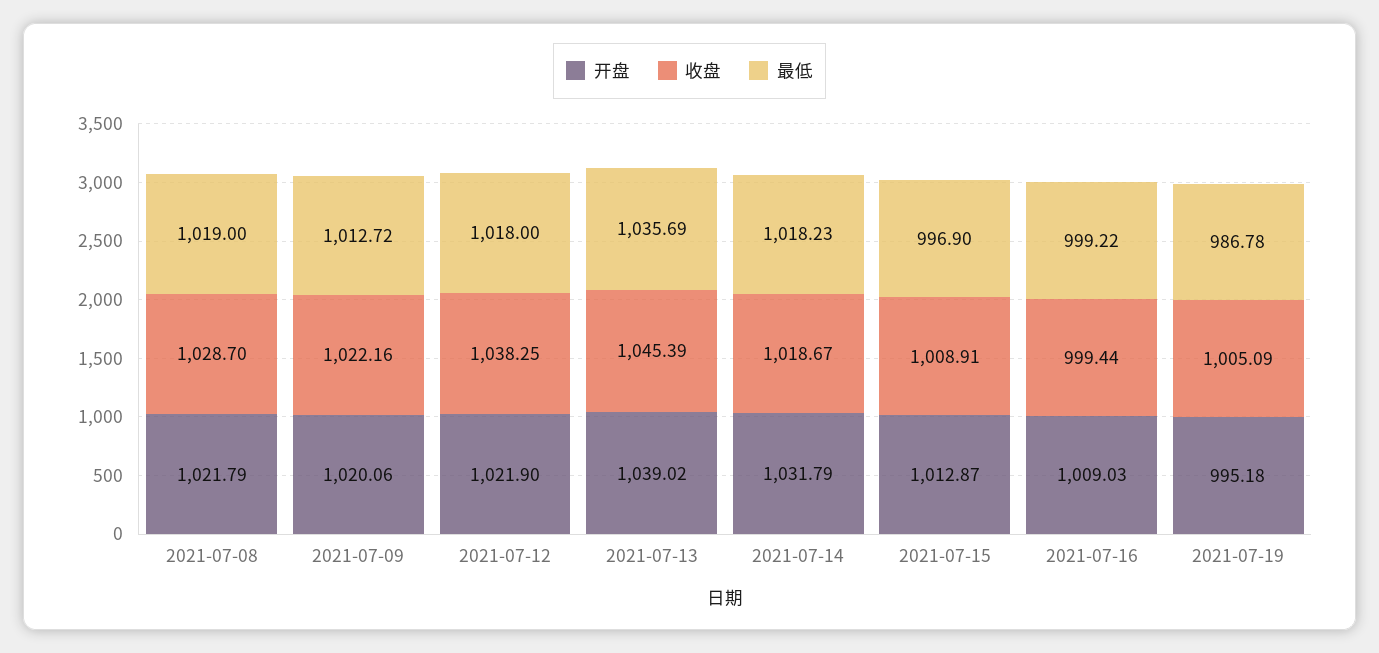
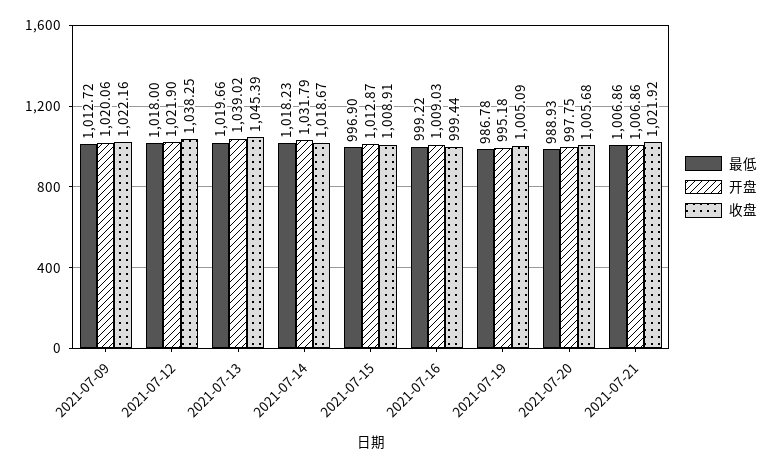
开盘, 2021-07-08: 1021.79 -> none
收盘, 2021-07-08: 1028.7 -> none
最低, 2021-07-08: 1019 -> none
最低, 2021-07-13: 1035.69 -> 1019.66
最低, 2021-07-20: none -> 988.93
开盘, 2021-07-20: none -> 997.75
收盘, 2021-07-20: none -> 1005.68
最低, 2021-07-21: none -> 1006.86
开盘, 2021-07-21: none -> 1006.86
收盘, 2021-07-21: none -> 1021.92

